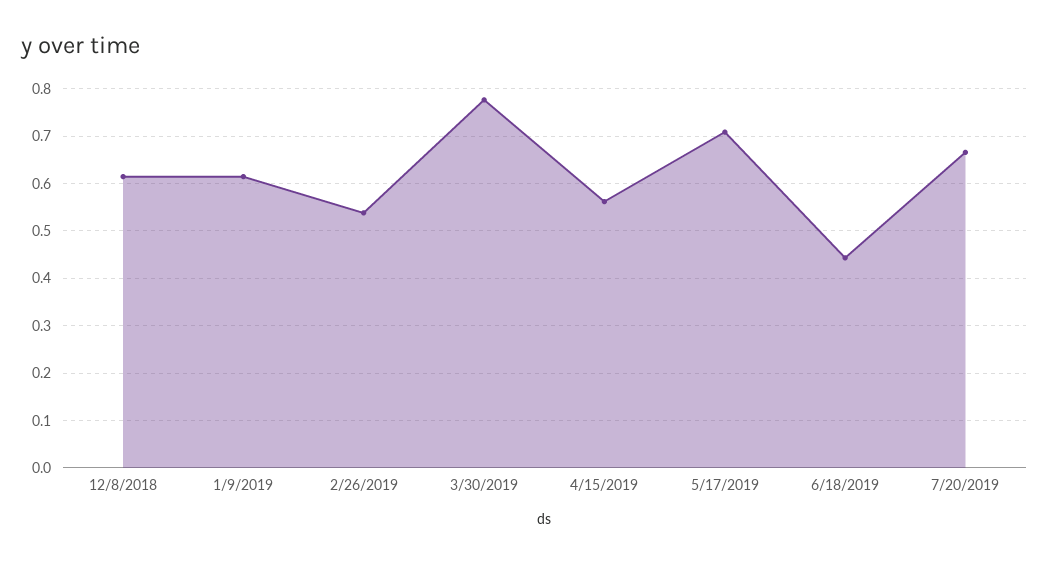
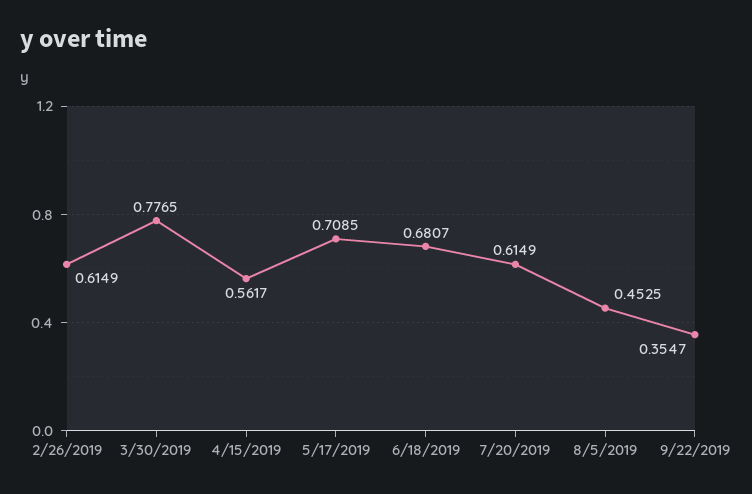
12/8/2018: 0.62 -> none
1/9/2019: 0.62 -> none
2/26/2019: 0.54 -> 0.6149
6/18/2019: 0.44 -> 0.6807
7/20/2019: 0.66 -> 0.6149
8/5/2019: none -> 0.4525
9/22/2019: none -> 0.3547

